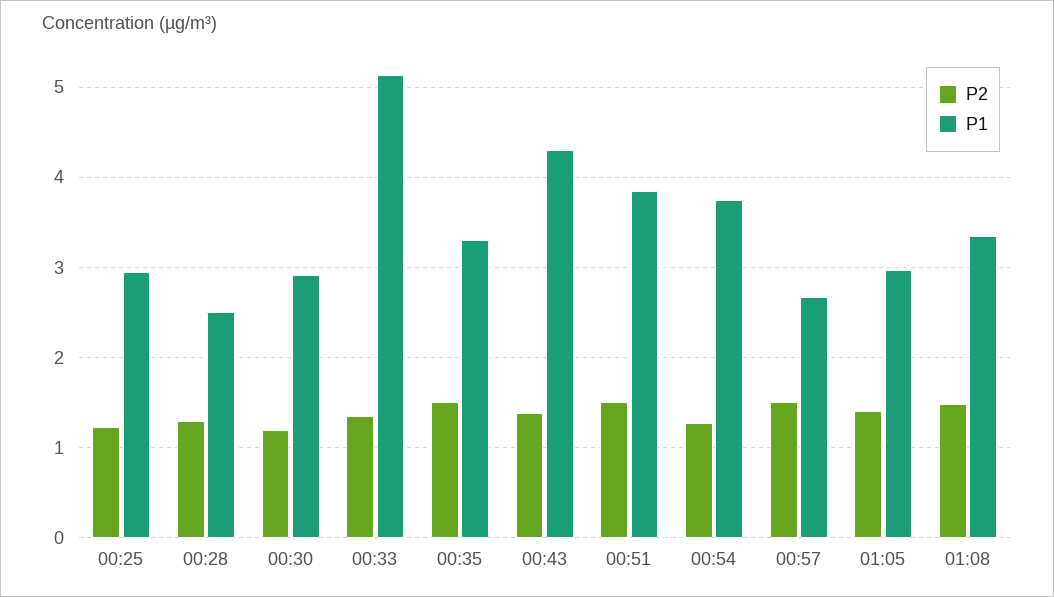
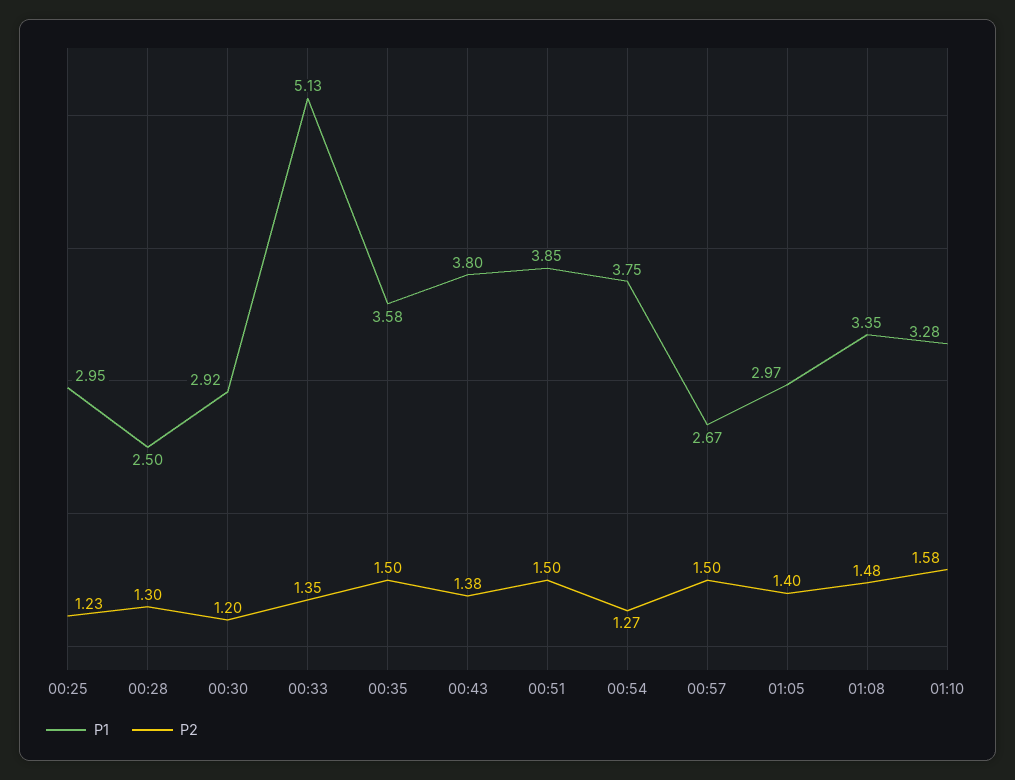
P1, 00:35: 3.3 -> 3.58
P1, 00:43: 4.3 -> 3.8
P1, 01:10: none -> 3.28
P2, 01:10: none -> 1.58

